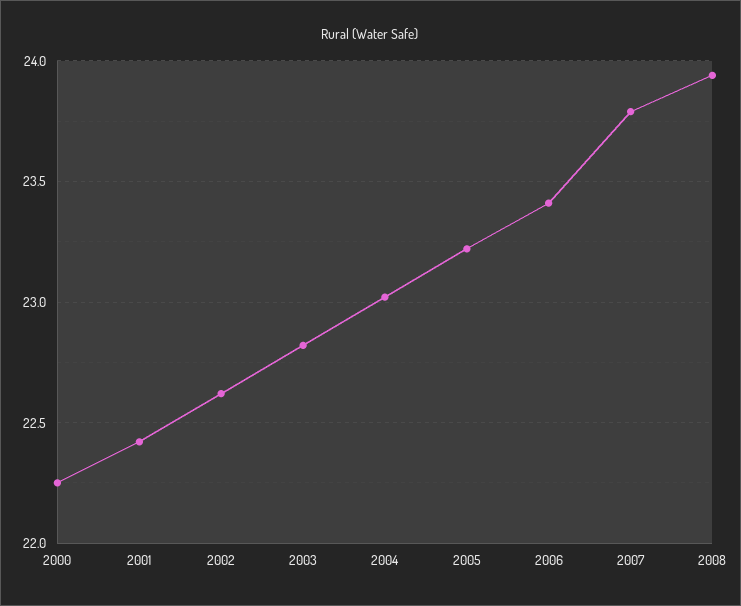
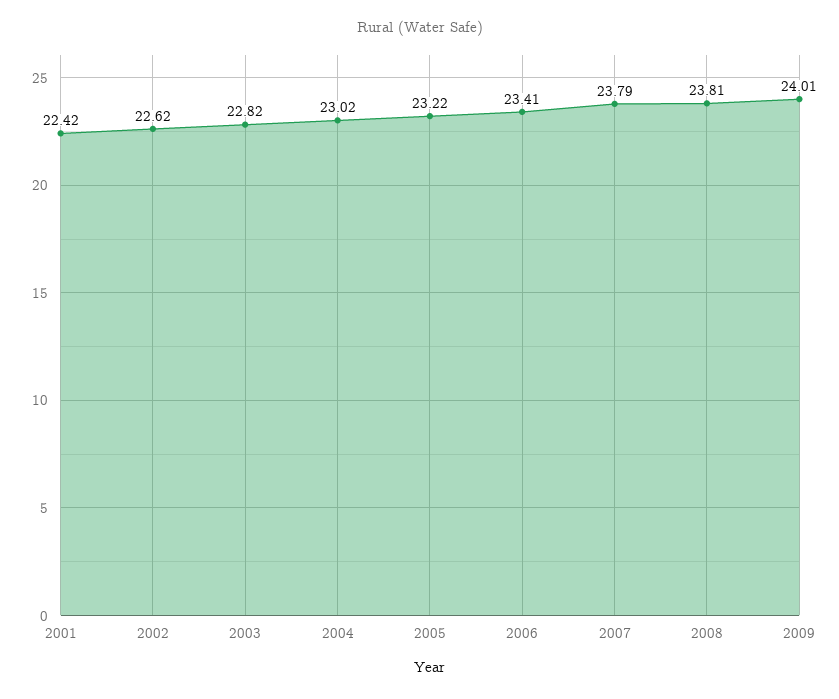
2000: 22.25 -> none
2008: 23.95 -> 23.81
2009: none -> 24.01

